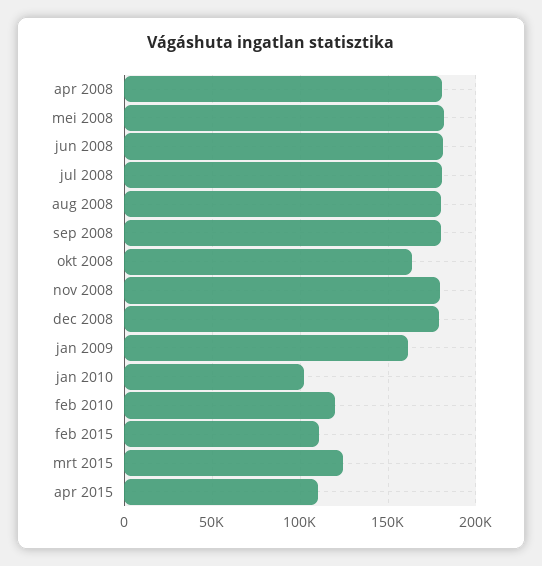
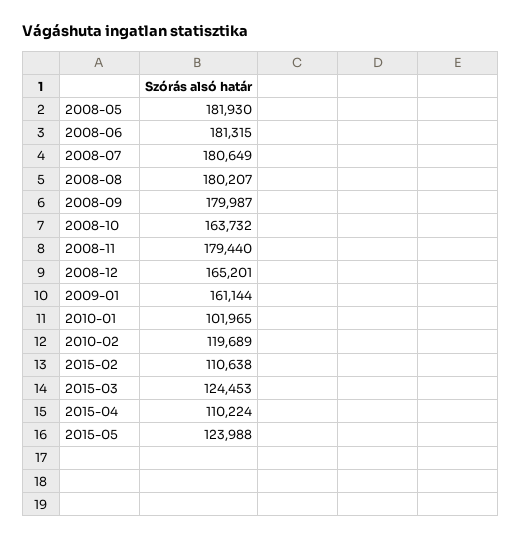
apr 2008: 180000 -> none
dec 2008: 180000 -> 165201
2015-05: none -> 123988

